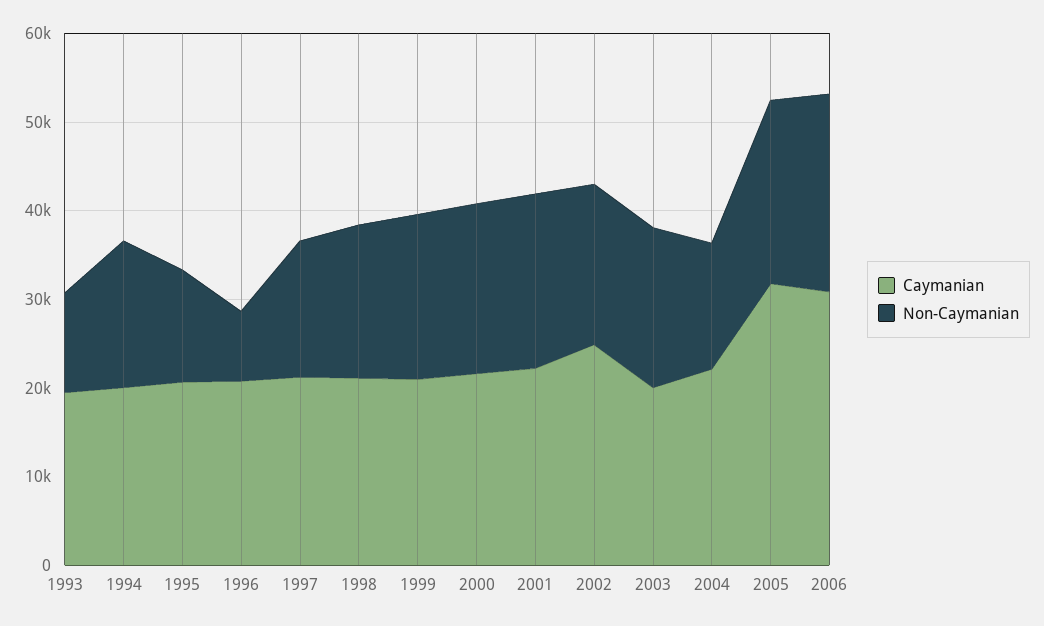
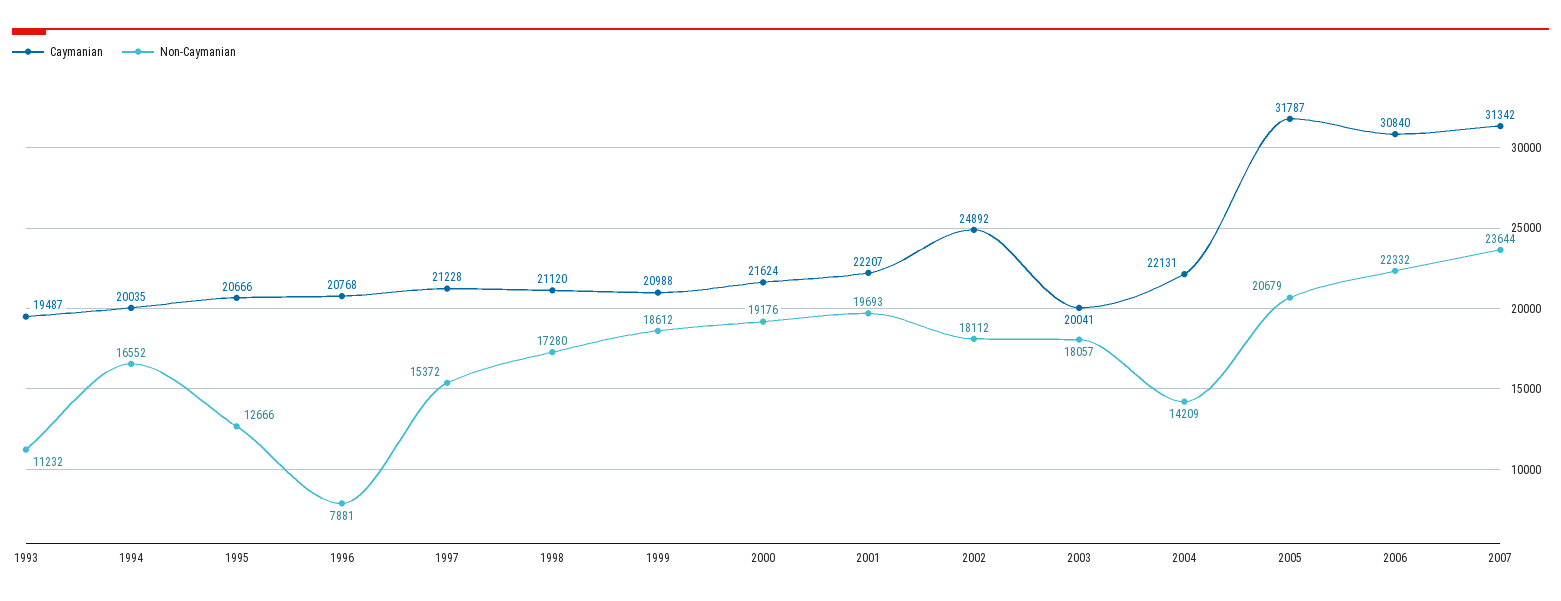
Caymanian, 2007: none -> 31342
Non-Caymanian, 2007: none -> 23644

